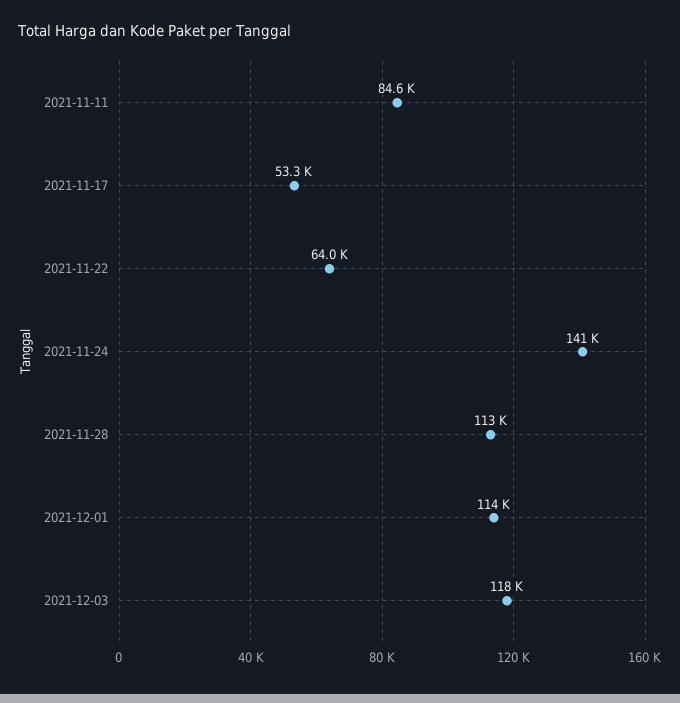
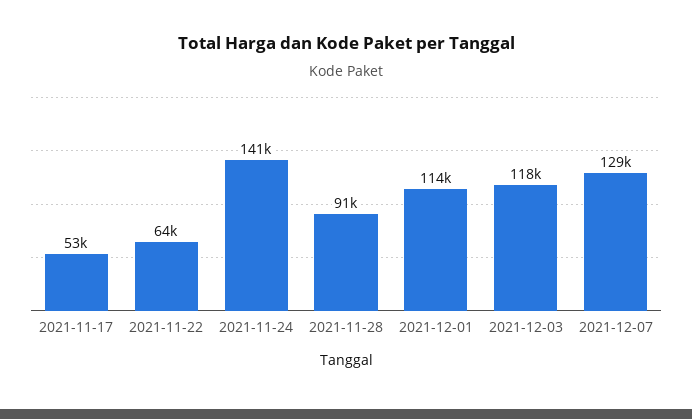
2021-11-11: 84600 -> none
2021-11-28: 113000 -> 91000
2021-12-07: none -> 129000

